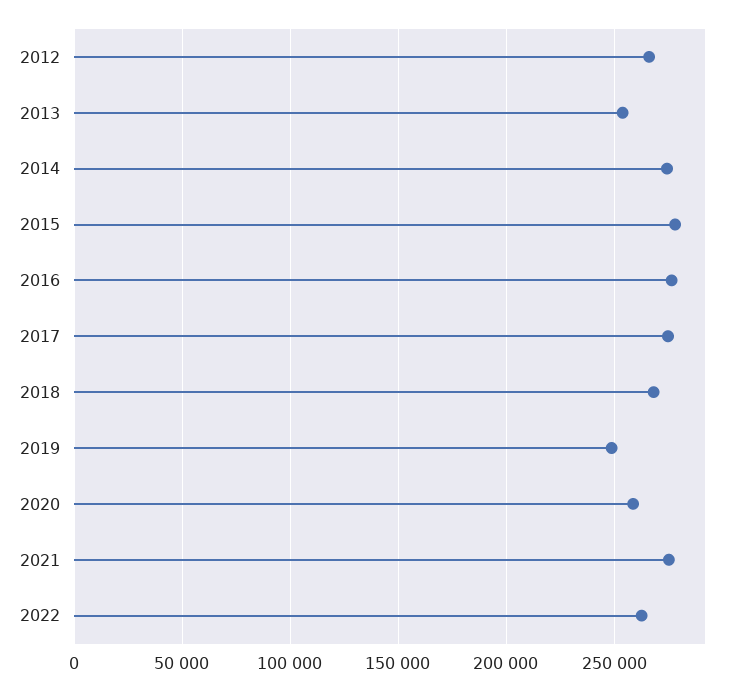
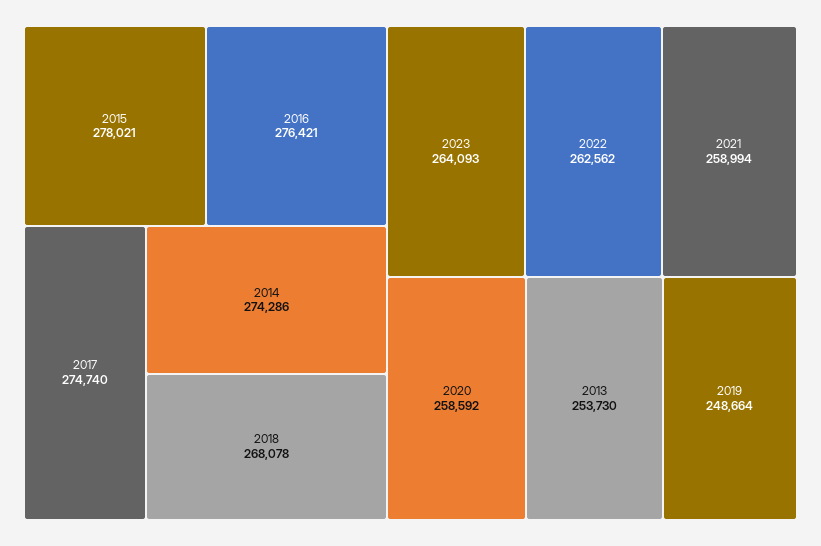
2012: 265000 -> none
2021: 275000 -> 258994
2023: none -> 264093

